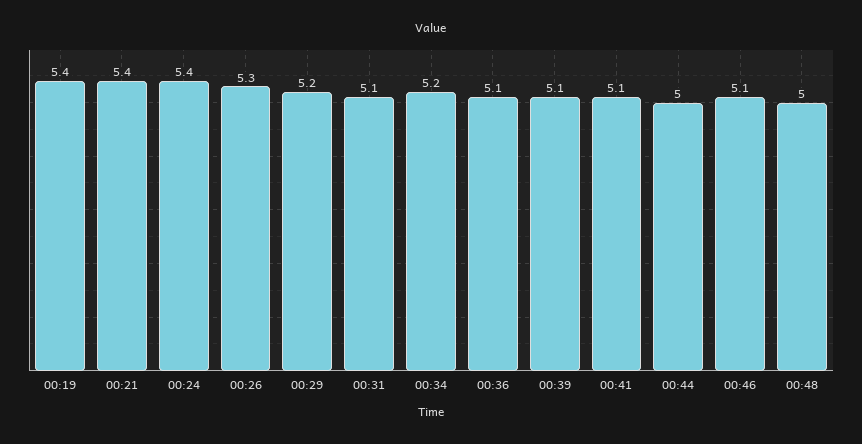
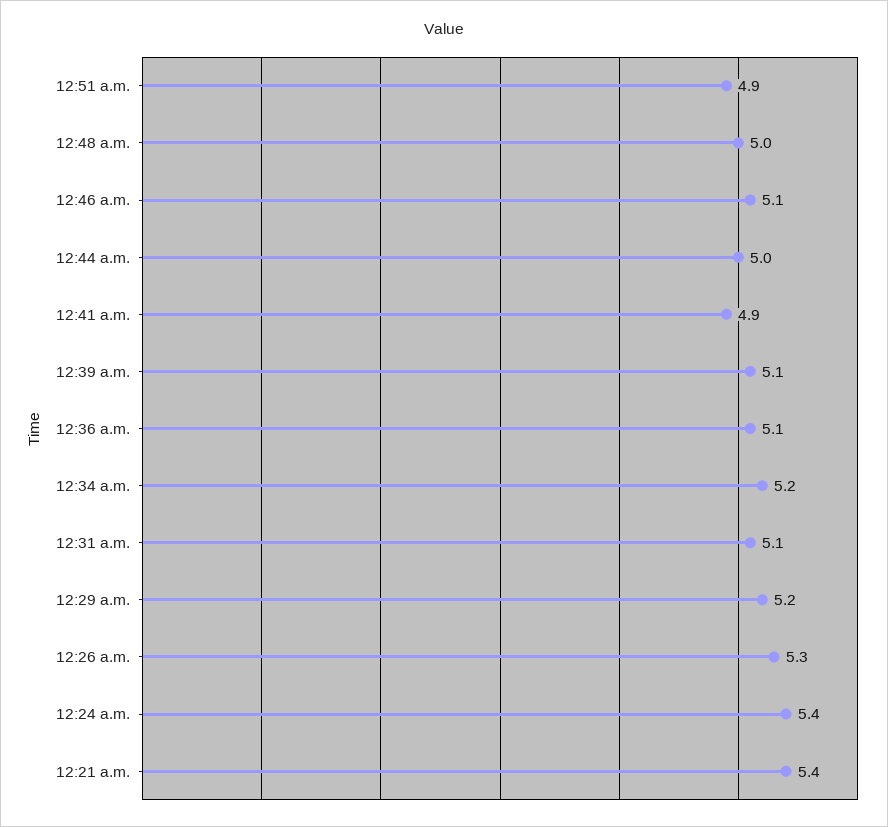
00:19: 5.4 -> none
00:41: 5.1 -> 4.9
12:51 a.m.: none -> 4.9

